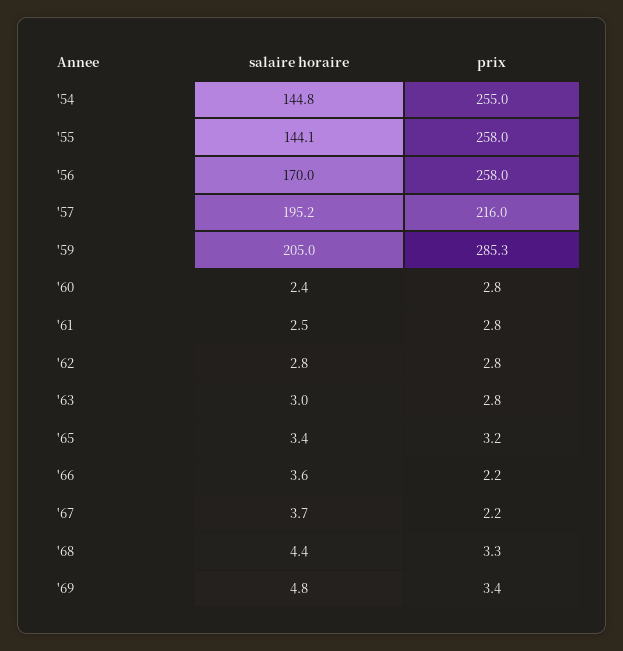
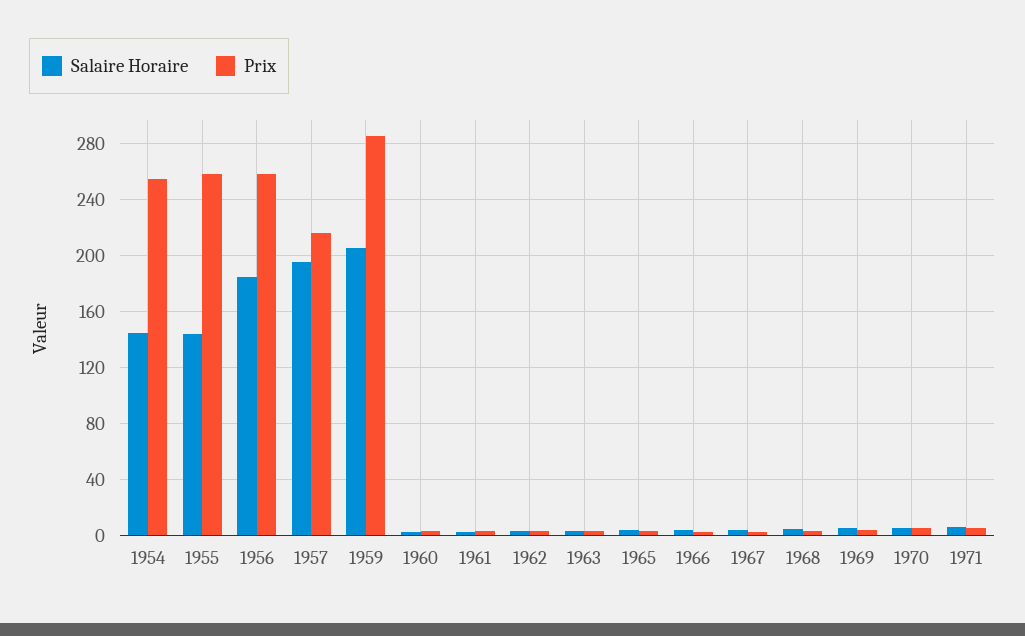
salaire horaire, '56: 170 -> 185
salaire horaire, 1970: none -> 5
prix, 1970: none -> 5
salaire horaire, 1971: none -> 5
prix, 1971: none -> 5

